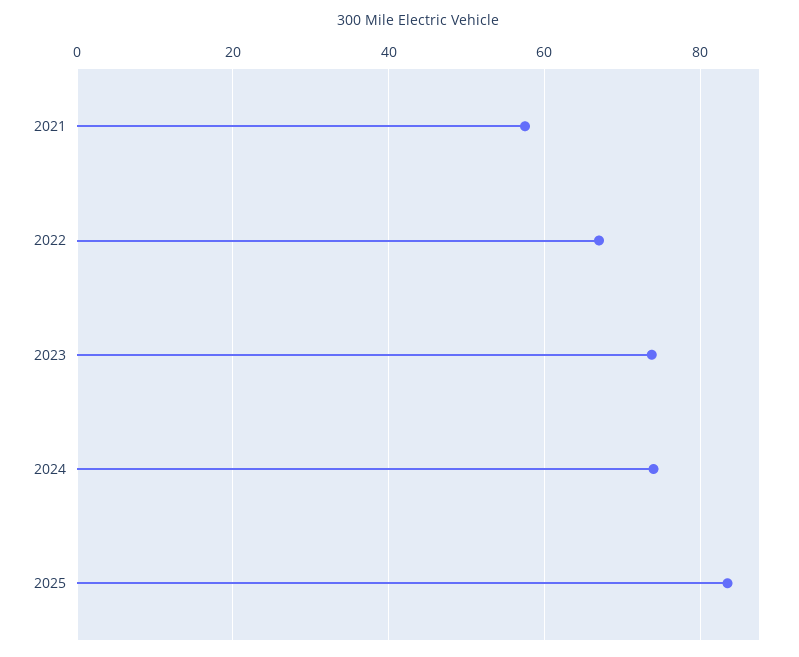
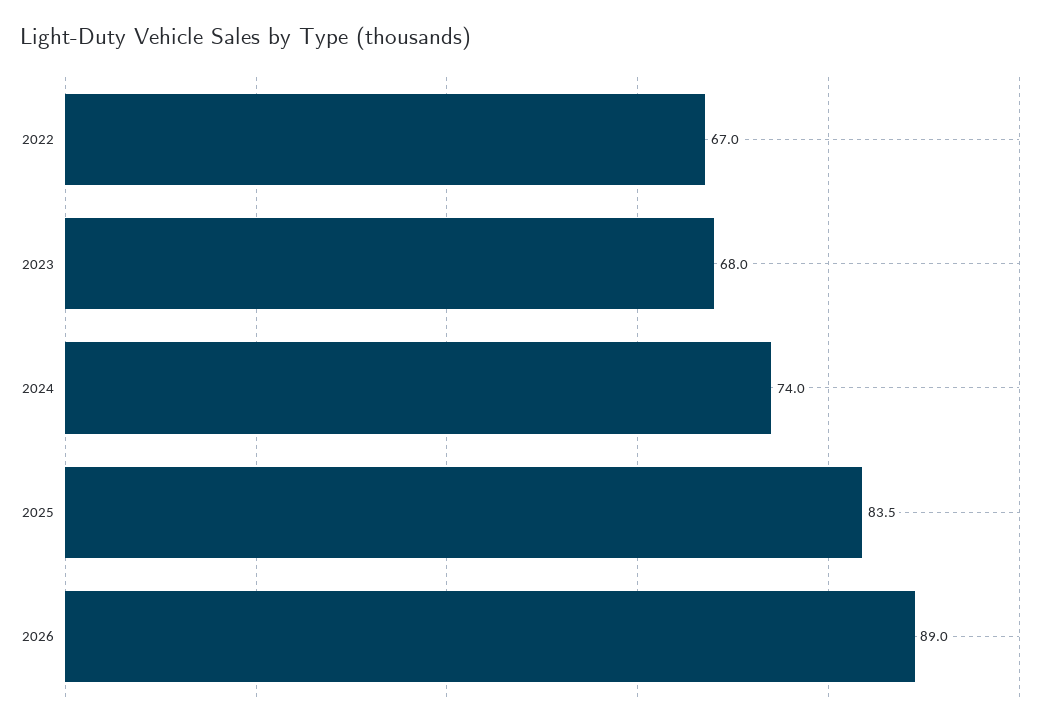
2021: 58 -> none
2023: 74 -> 68
2026: none -> 89

